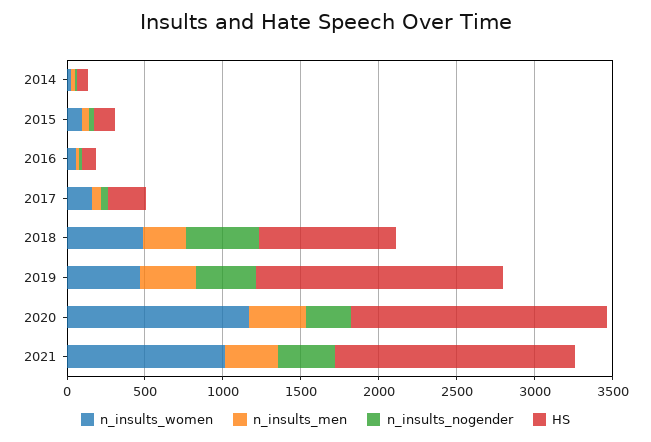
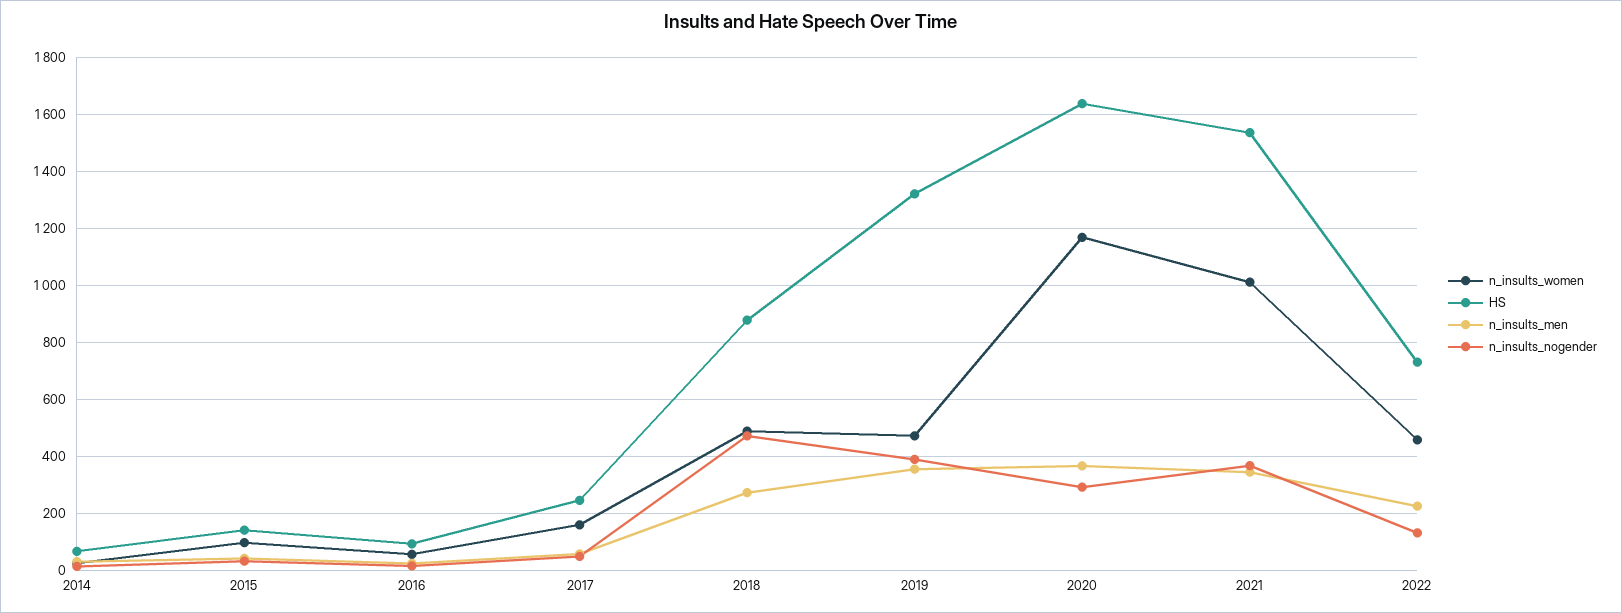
HS, 2019: 1600 -> 1325
n_insults_women, 2022: none -> 450
HS, 2022: none -> 725
n_insults_men, 2022: none -> 225
n_insults_nogender, 2022: none -> 125

